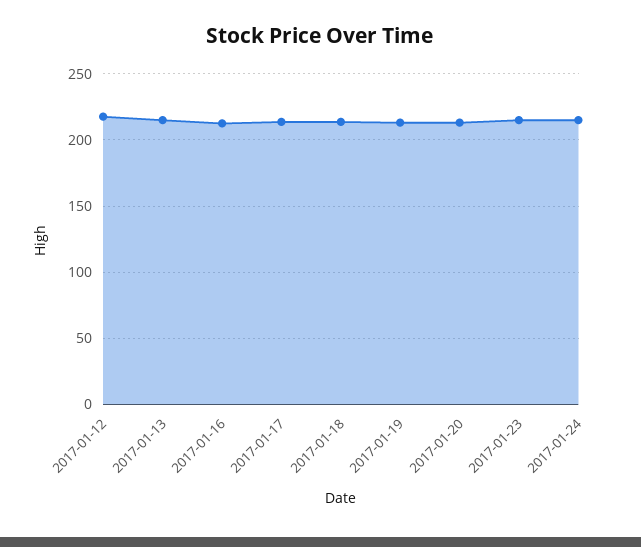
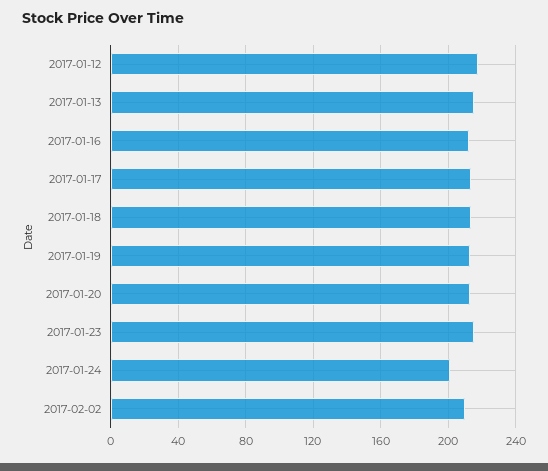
2017-01-24: 215 -> 200
2017-02-02: none -> 210

